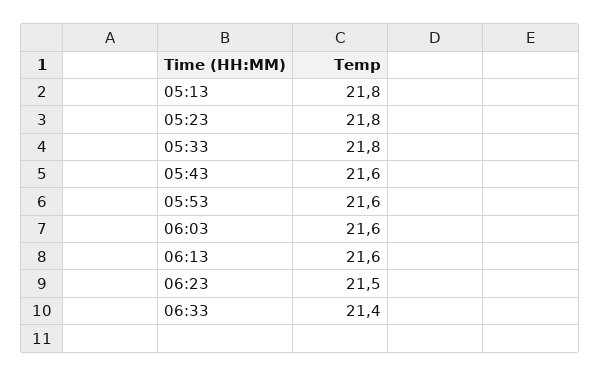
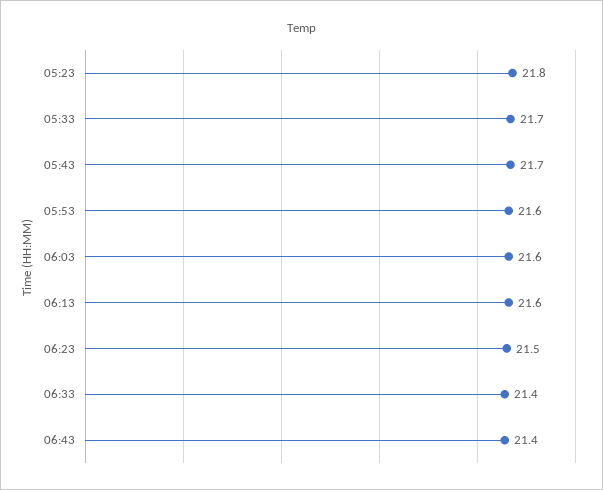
05:13: 21.8 -> none
05:33: 21.8 -> 21.7
05:43: 21.6 -> 21.7
06:43: none -> 21.4

